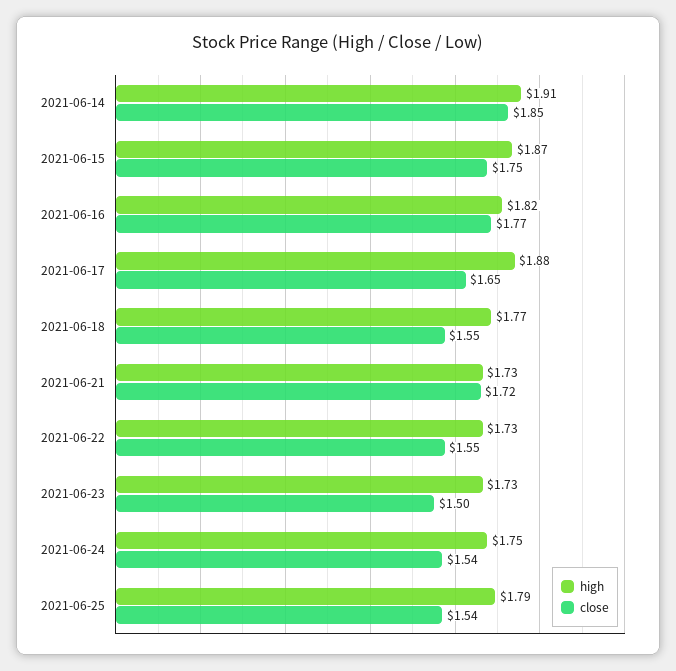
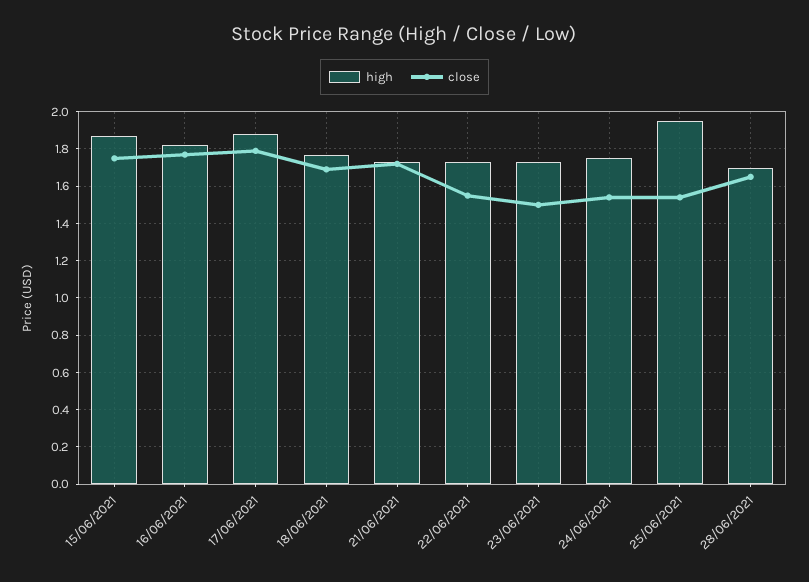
high, 2021-06-14: 1.91 -> none
close, 2021-06-14: 1.85 -> none
close, 2021-06-17: 1.65 -> 1.8
close, 2021-06-18: 1.55 -> 1.7
high, 2021-06-25: 1.79 -> 1.95
high, 28/06/2021: none -> 1.7
close, 28/06/2021: none -> 1.65

